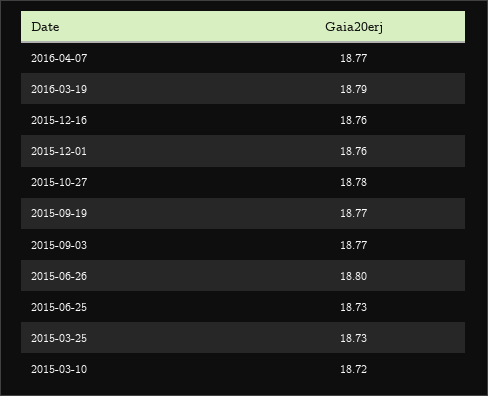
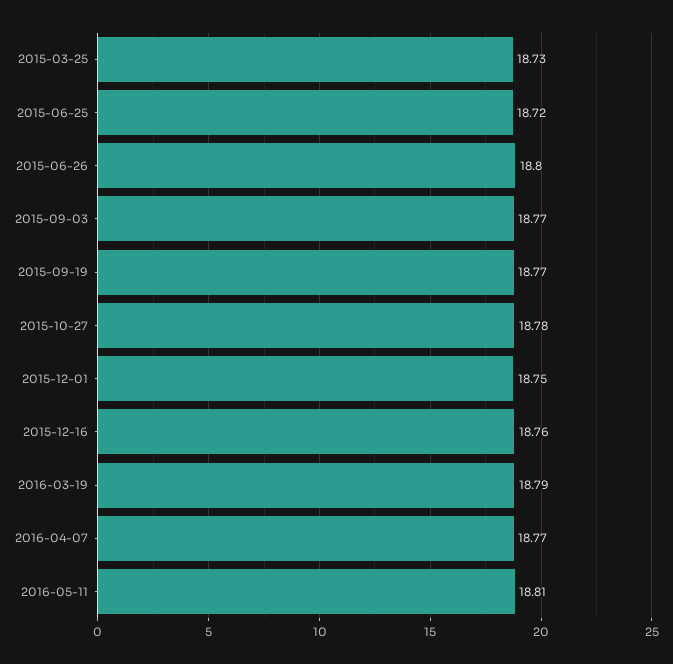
2015-12-01: 18.76 -> 18.75
2015-06-25: 18.73 -> 18.72
2015-03-10: 18.72 -> none
2016-05-11: none -> 18.81

